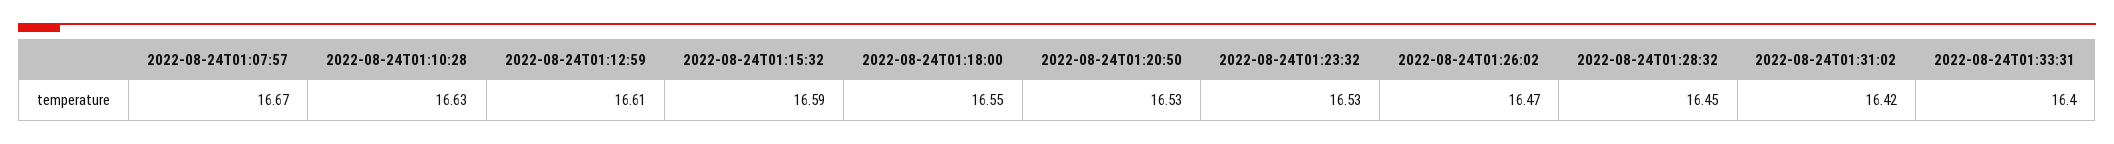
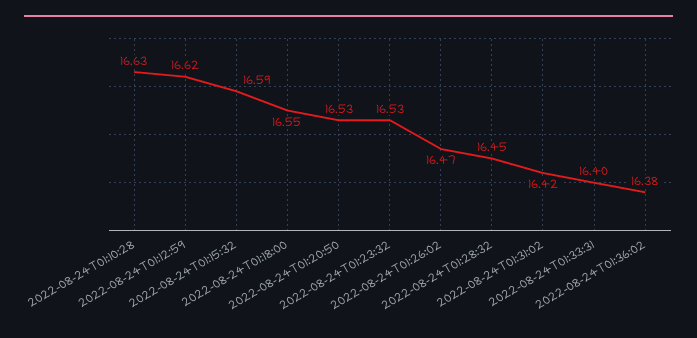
2022-08-24T01:07:57: 16.67 -> none
2022-08-24T01:12:59: 16.61 -> 16.62
2022-08-24T01:36:02: none -> 16.38

